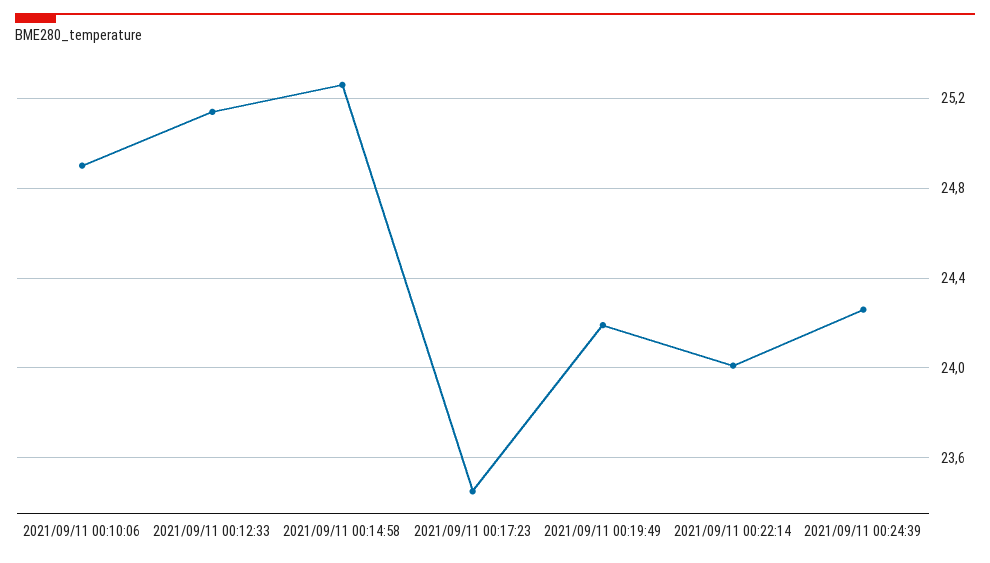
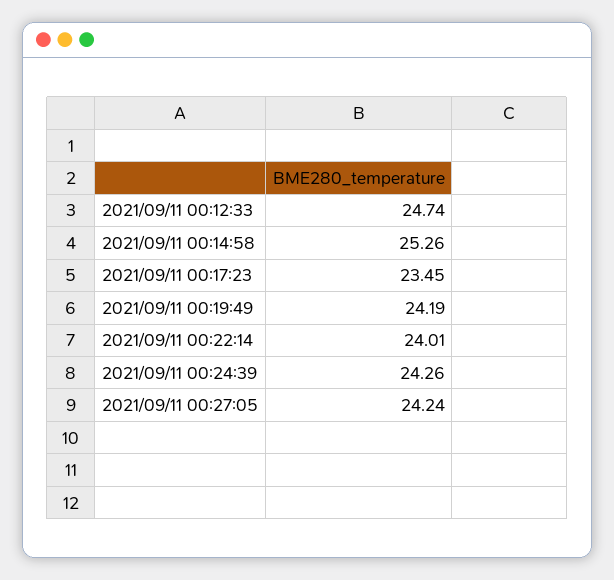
2021/09/11 00:10:06: 24.9 -> none
2021/09/11 00:12:33: 25.15 -> 24.74
2021/09/11 00:27:05: none -> 24.24

